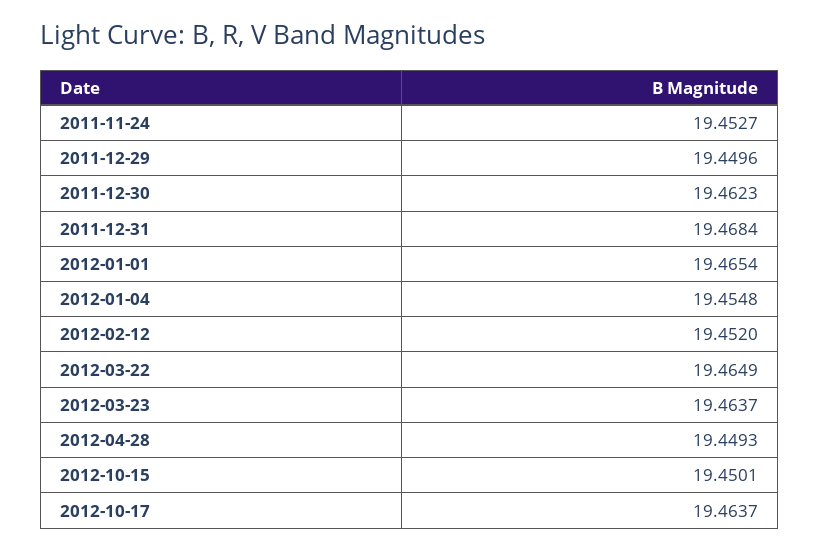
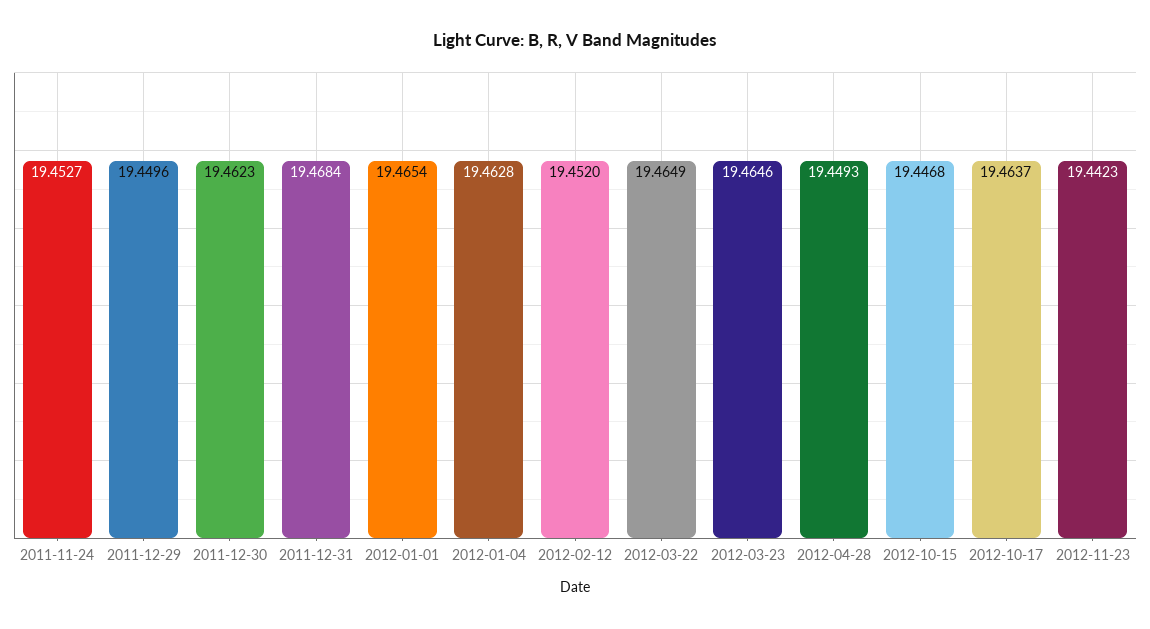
2012-01-04: 19.4548 -> 19.4628
2012-03-23: 19.4637 -> 19.4646
2012-10-15: 19.4501 -> 19.4468
2012-11-23: none -> 19.4423

